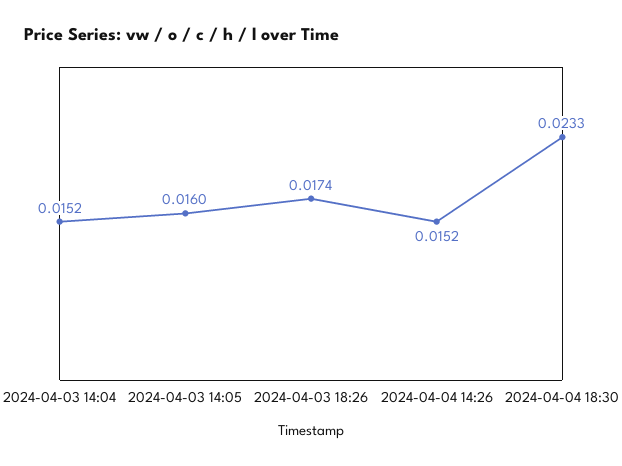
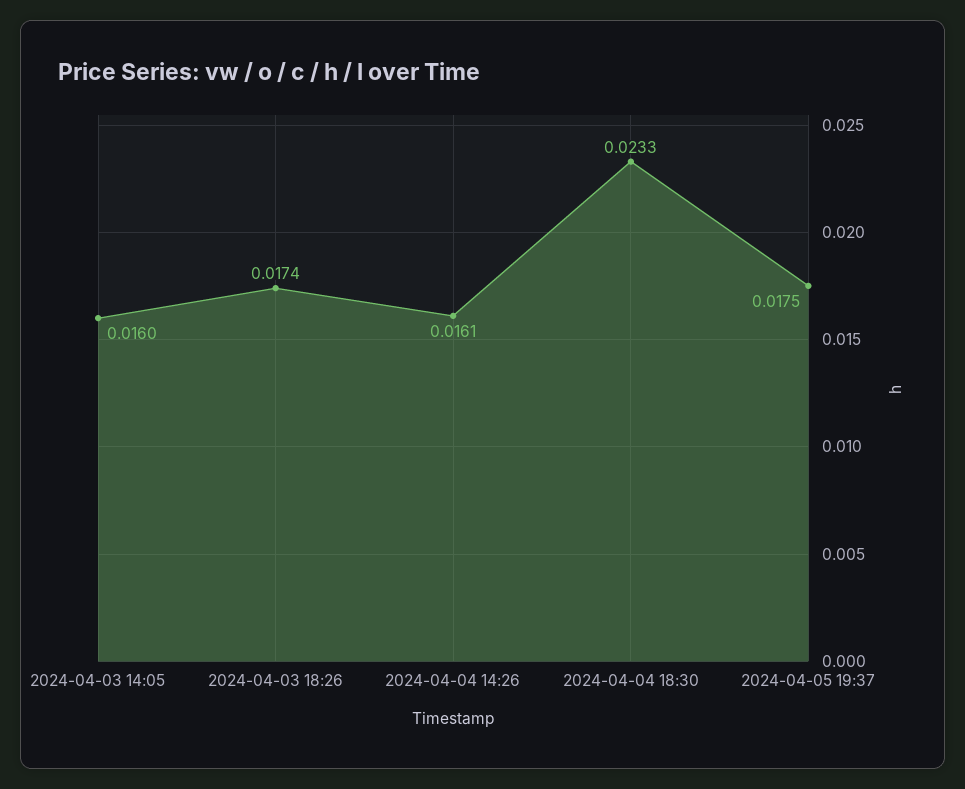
2024-04-03 14:04: 0.0152 -> none
2024-04-04 14:26: 0.0152 -> 0.0161
2024-04-05 19:37: none -> 0.0175

